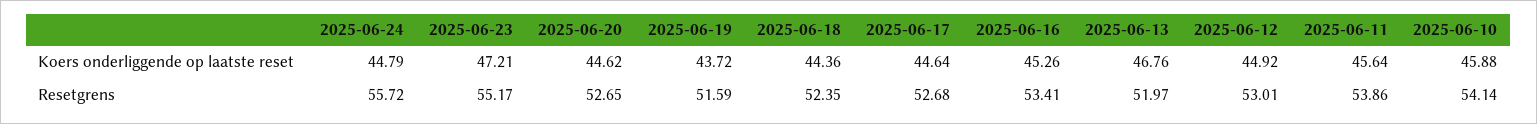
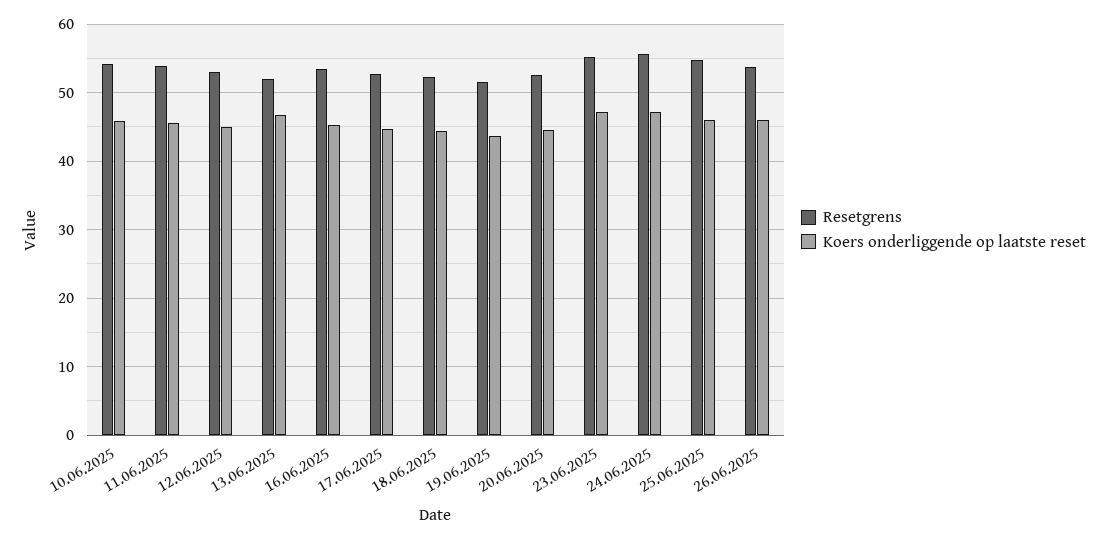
Koers onderliggende op laatste reset, 2025-06-24: 44.79 -> 47
Resetgrens, 25.06.2025: none -> 55
Koers onderliggende op laatste reset, 25.06.2025: none -> 46
Resetgrens, 26.06.2025: none -> 54
Koers onderliggende op laatste reset, 26.06.2025: none -> 46

